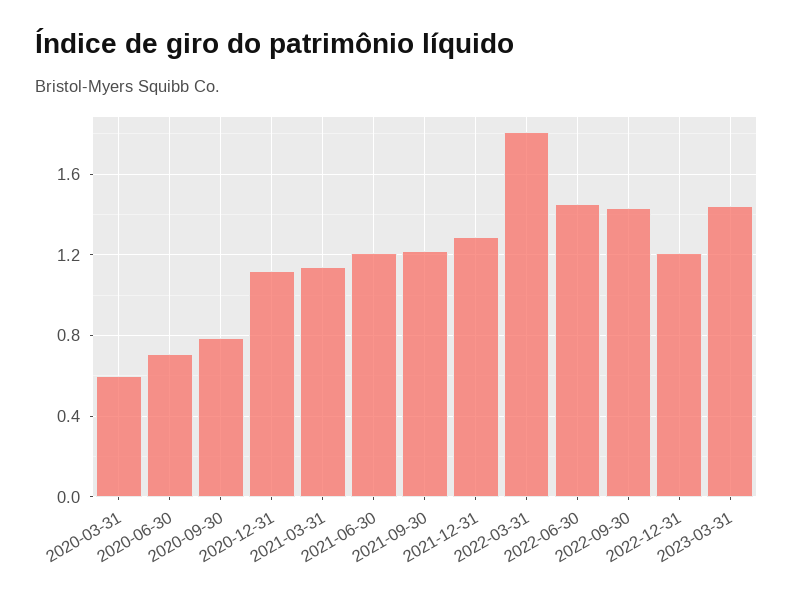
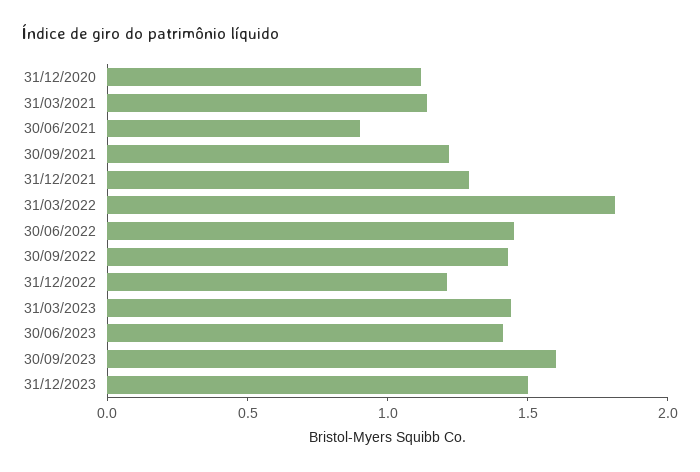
2020-03-31: 0.6 -> none
2020-06-30: 0.7 -> none
2020-09-30: 0.8 -> none
2021-06-30: 1.2 -> 0.9
30/06/2023: none -> 1.4
30/09/2023: none -> 1.6
31/12/2023: none -> 1.5

